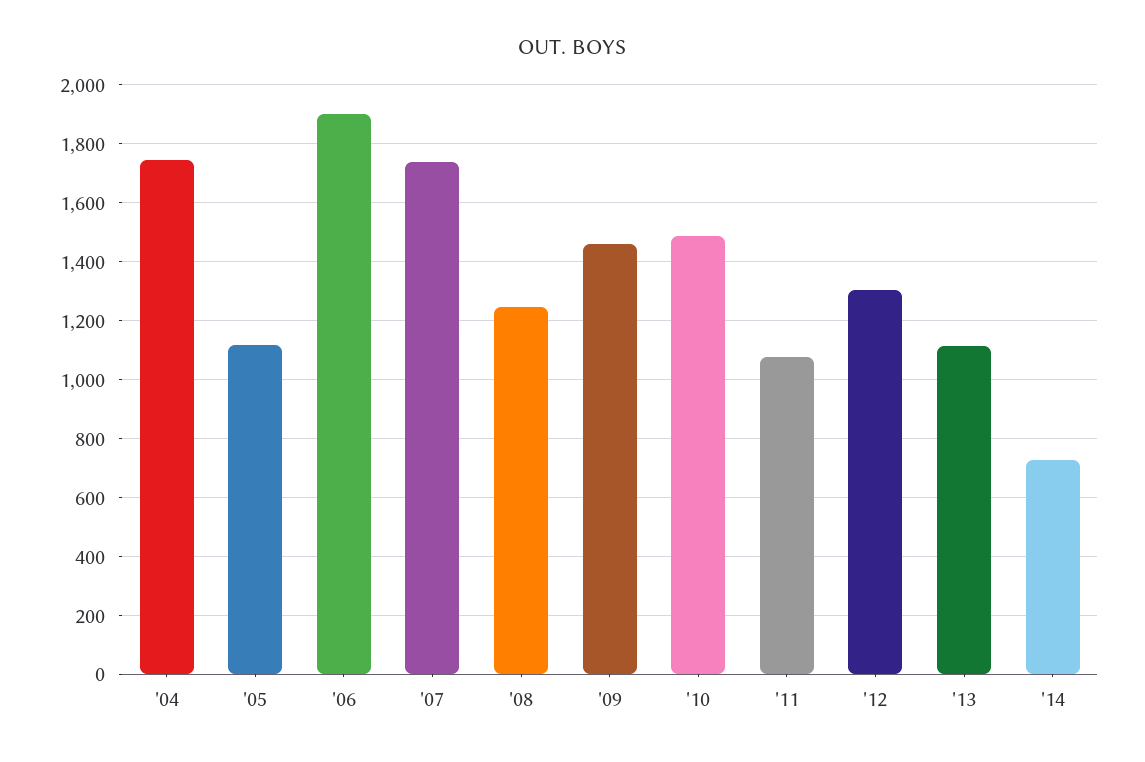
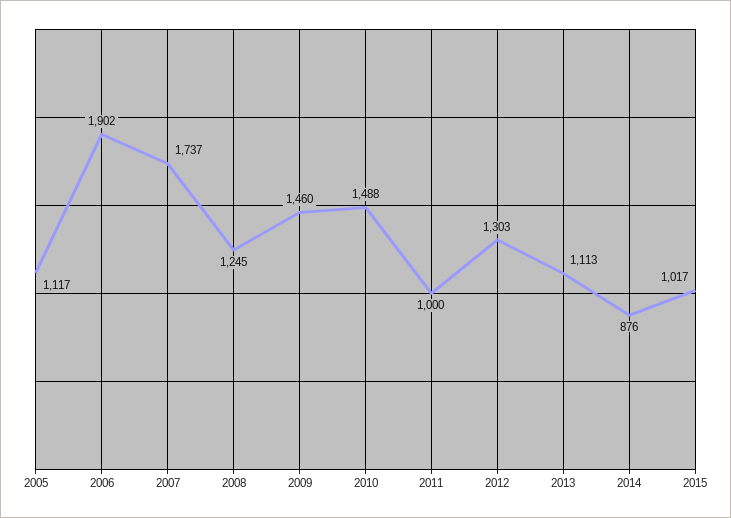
'04: 1750 -> none
'11: 1075 -> 1000
'14: 725 -> 876
2015: none -> 1017

